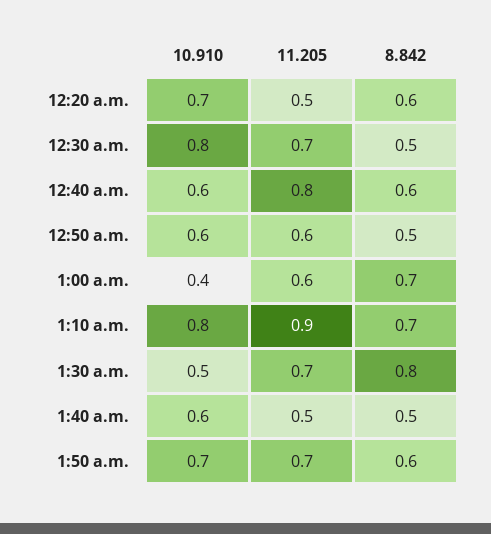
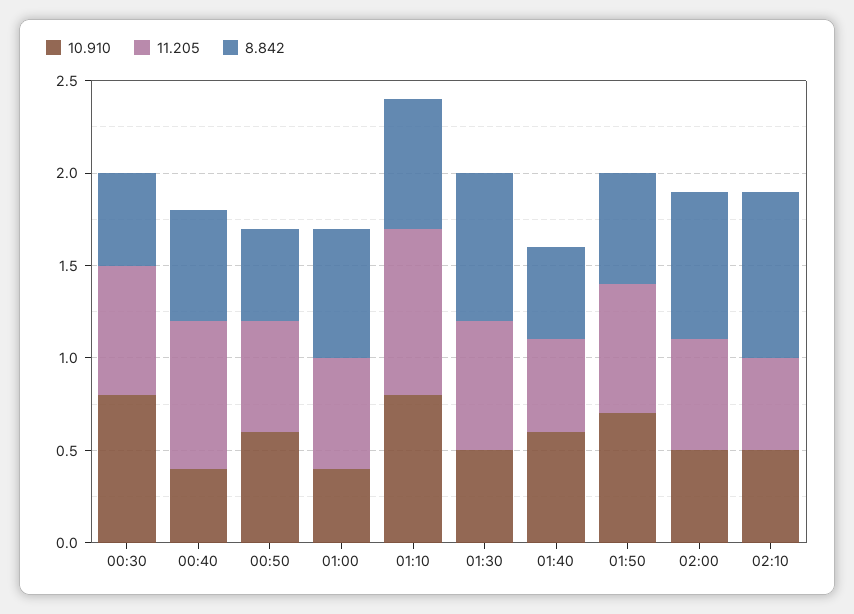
10.910, 12:20 a.m.: 0.7 -> none
11.205, 12:20 a.m.: 0.5 -> none
8.842, 12:20 a.m.: 0.6 -> none
10.910, 12:40 a.m.: 0.6 -> 0.4
10.910, 02:00: none -> 0.5
11.205, 02:00: none -> 0.6
8.842, 02:00: none -> 0.8
10.910, 02:10: none -> 0.5
11.205, 02:10: none -> 0.5
8.842, 02:10: none -> 0.9

